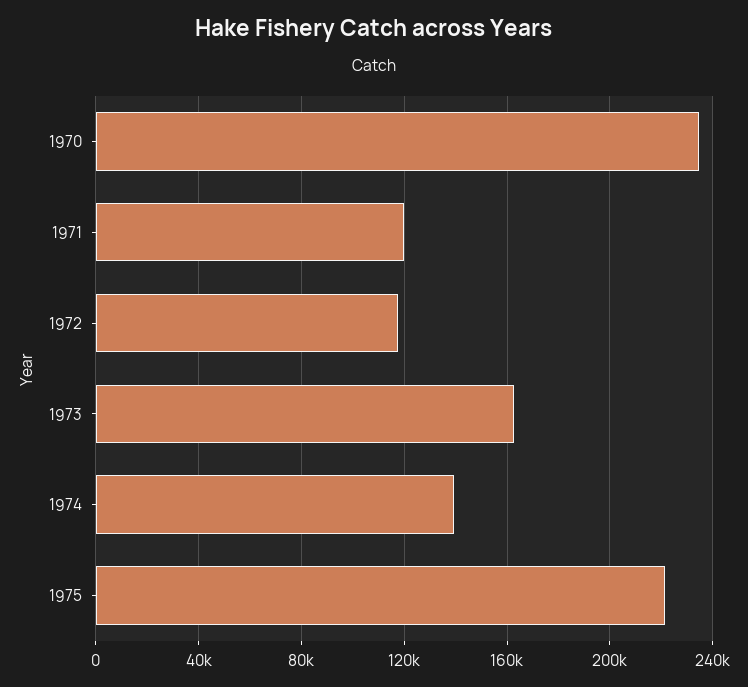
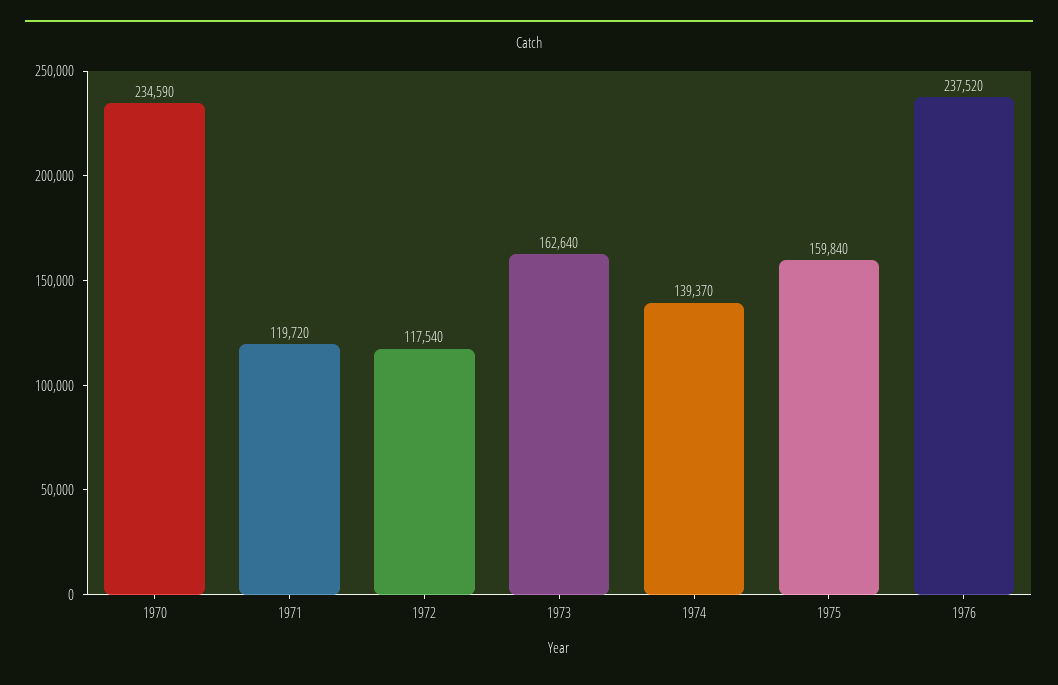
1975: 220000 -> 159840
1976: none -> 237520

